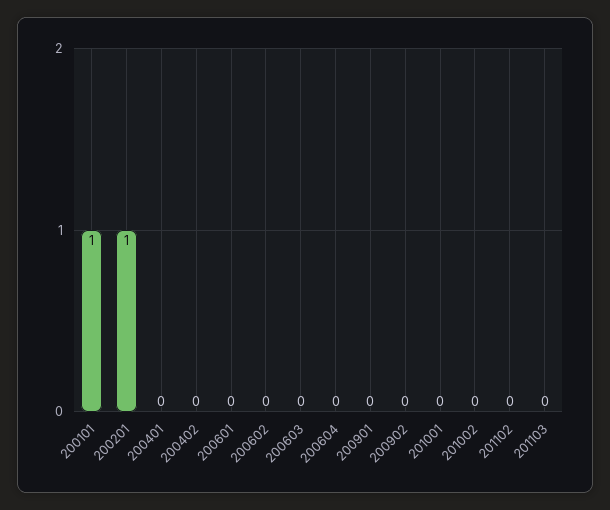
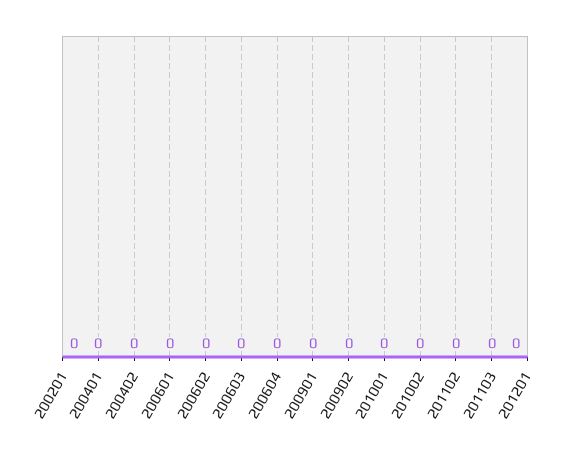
200101: 1 -> none
200201: 1 -> 0
201201: none -> 0

